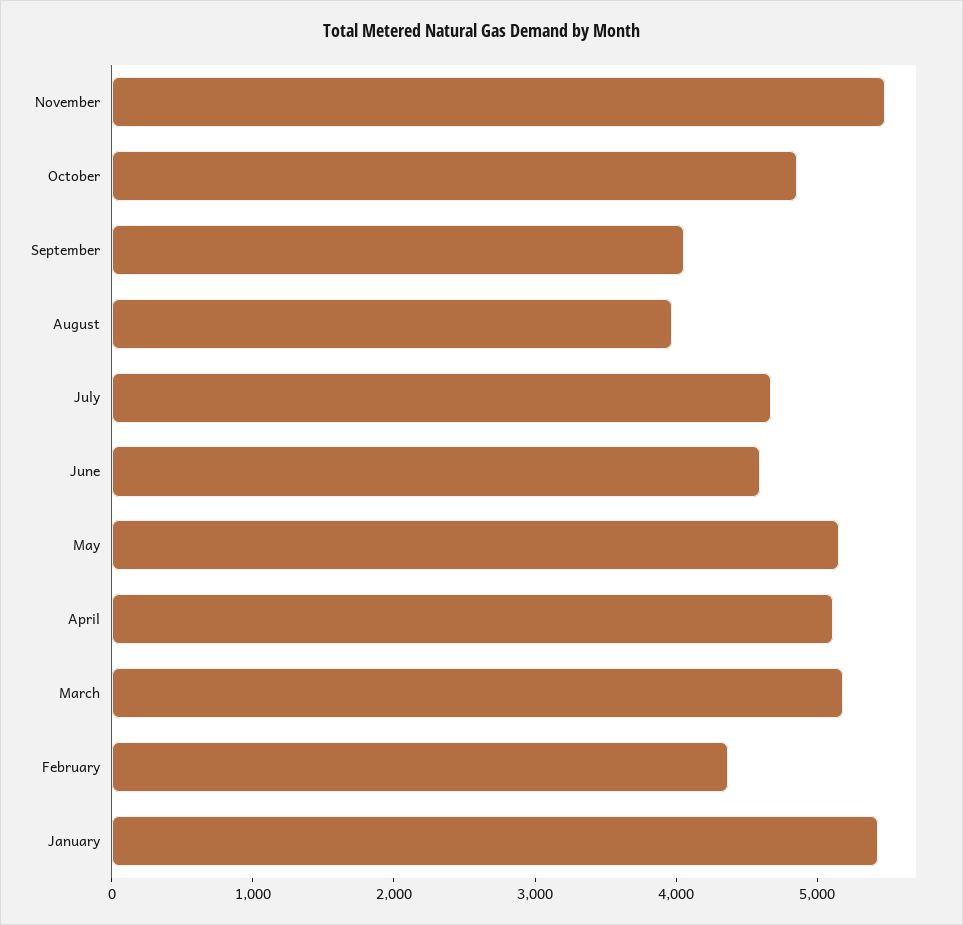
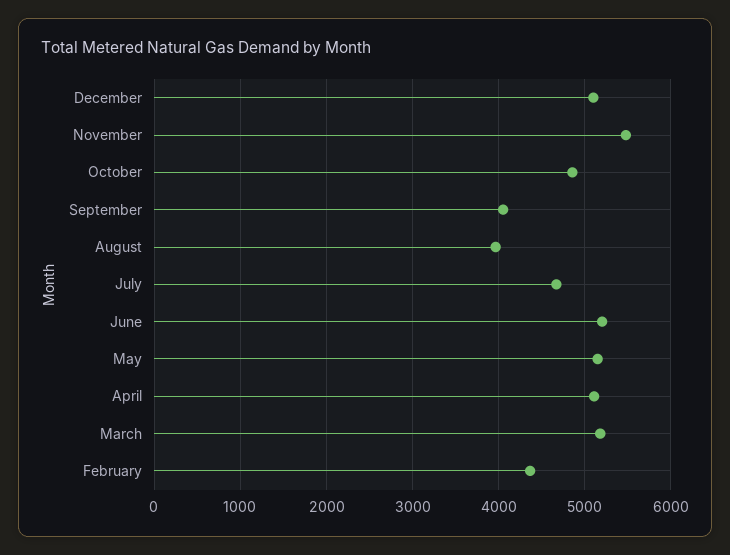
June: 4600 -> 5200
January: 5400 -> none
December: none -> 5100

